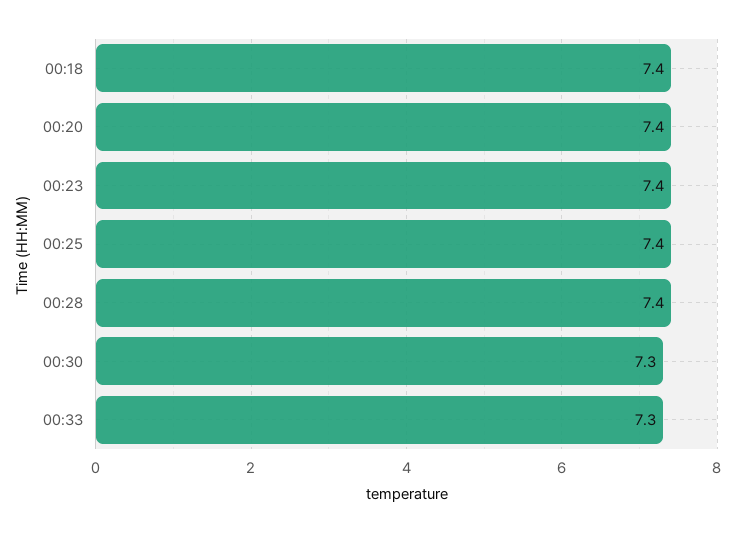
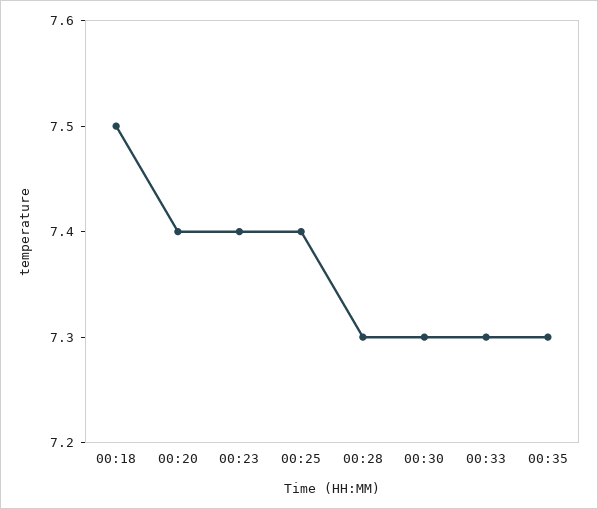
00:18: 7.4 -> 7.5
00:28: 7.4 -> 7.3
00:35: none -> 7.3

